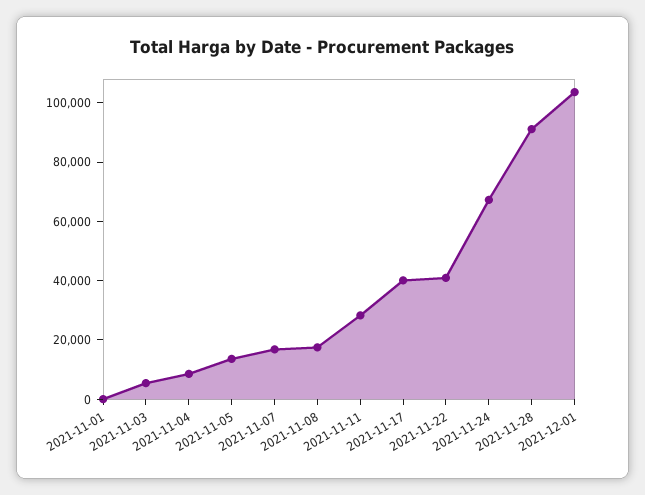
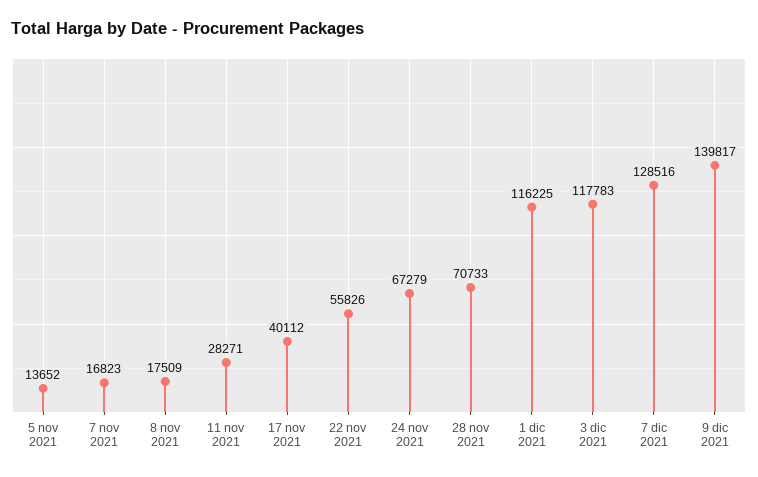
2021-11-01: 0 -> none
2021-11-03: 5000 -> none
2021-11-04: 10000 -> none
2021-11-22: 40000 -> 55826
2021-11-28: 90000 -> 70733
2021-12-01: 105000 -> 116225
3 dic 2021: none -> 117783
7 dic 2021: none -> 128516
9 dic 2021: none -> 139817

